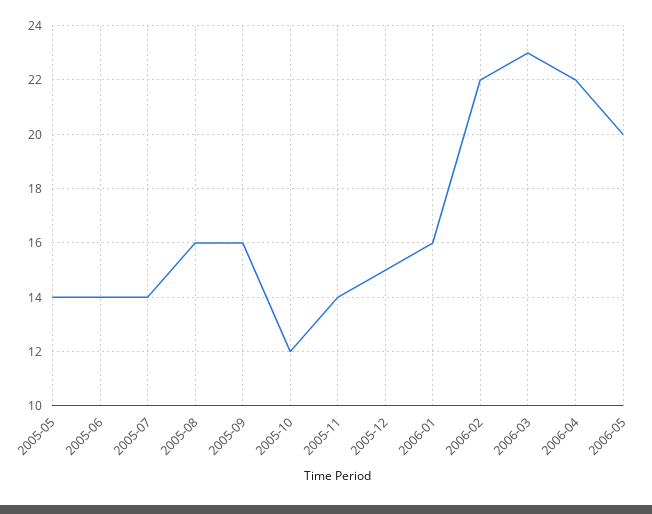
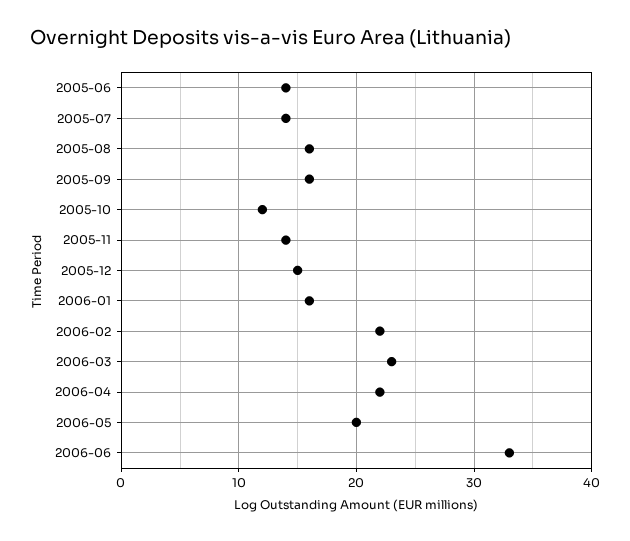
2005-05: 14 -> none
2006-06: none -> 33

